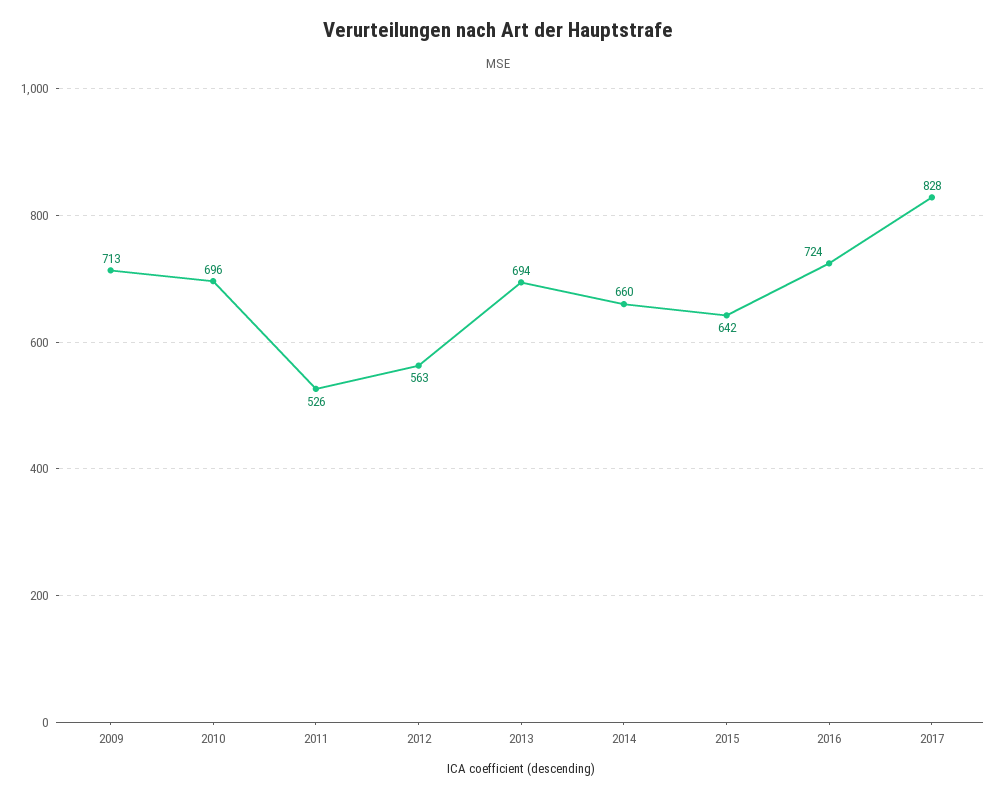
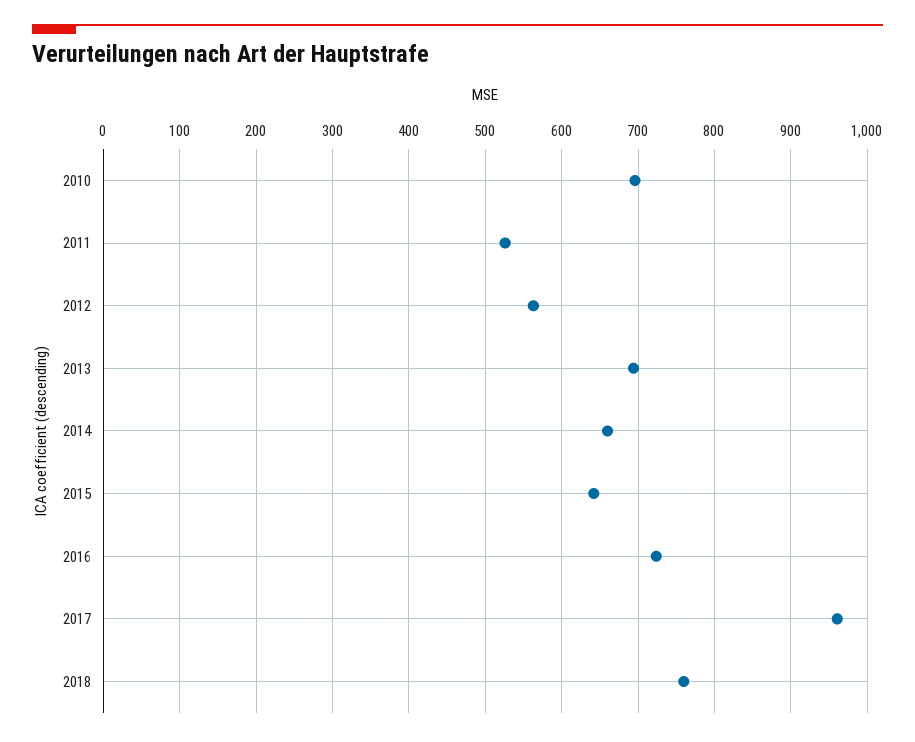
2009: 713 -> none
2017: 828 -> 960
2018: none -> 760

